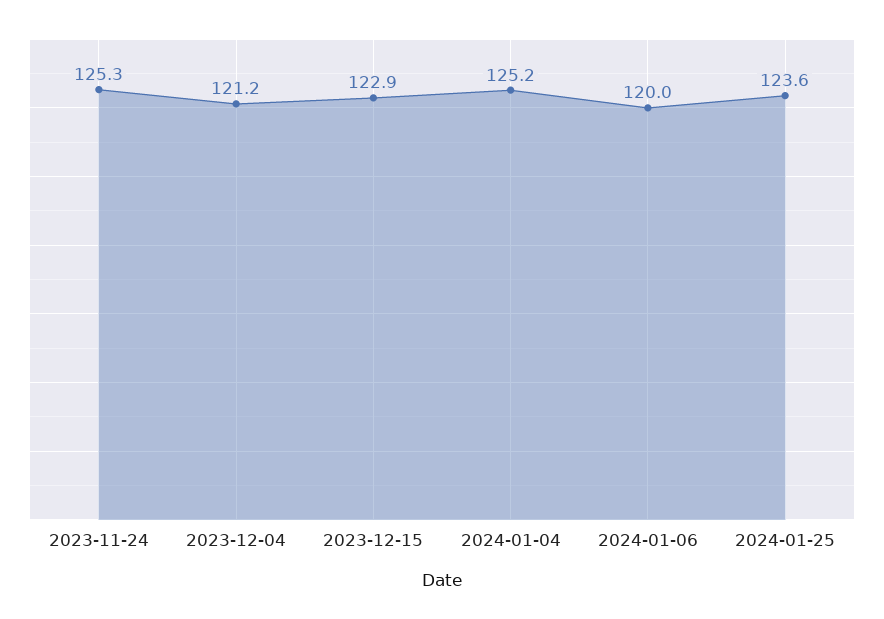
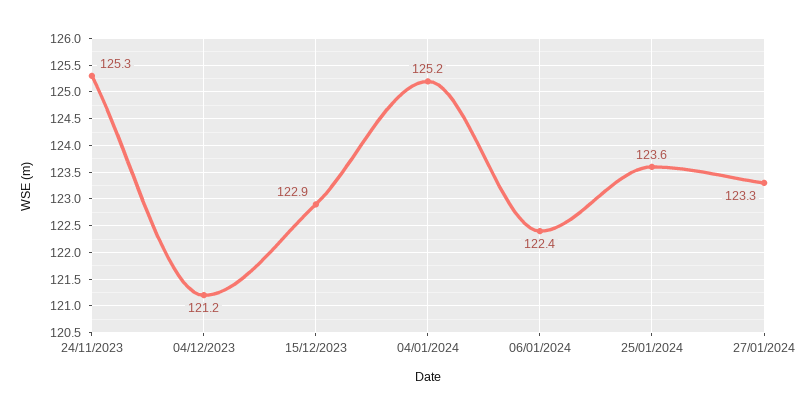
2024-01-06: 120 -> 122.4
27/01/2024: none -> 123.3

